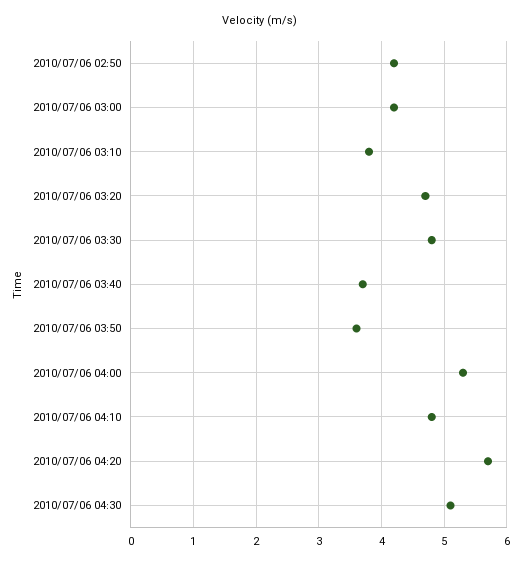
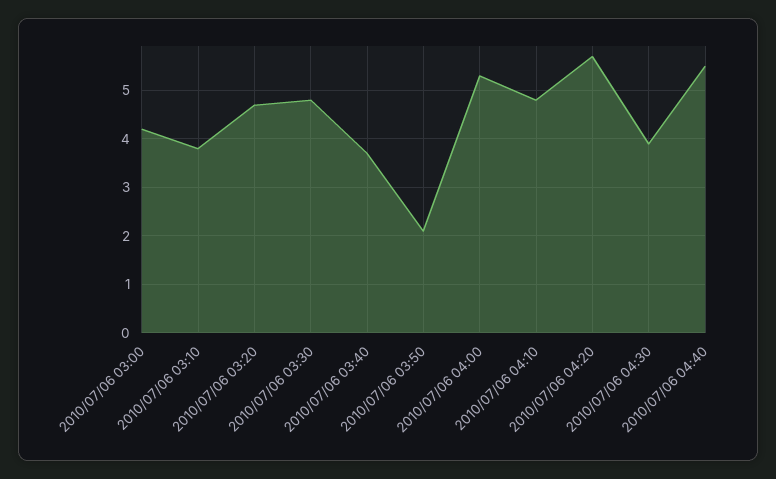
2010/07/06 02:50: 4.2 -> none
2010/07/06 03:50: 3.6 -> 2
2010/07/06 04:30: 5.1 -> 4
2010/07/06 04:40: none -> 5.5

